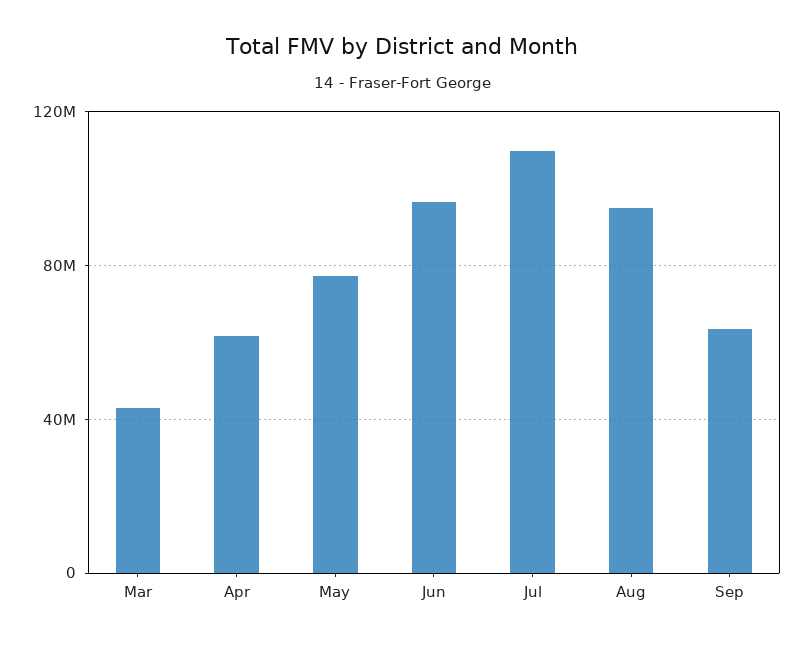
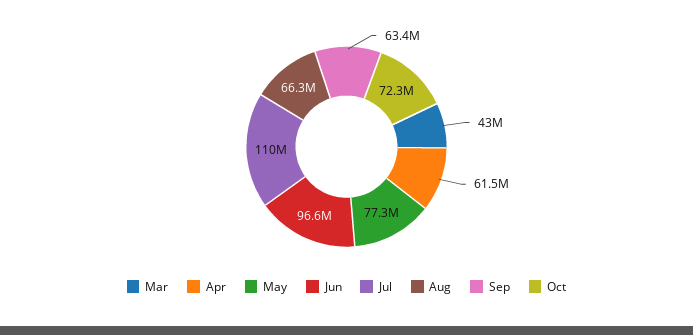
Aug: 95000000 -> 66300000
Oct: none -> 72300000

